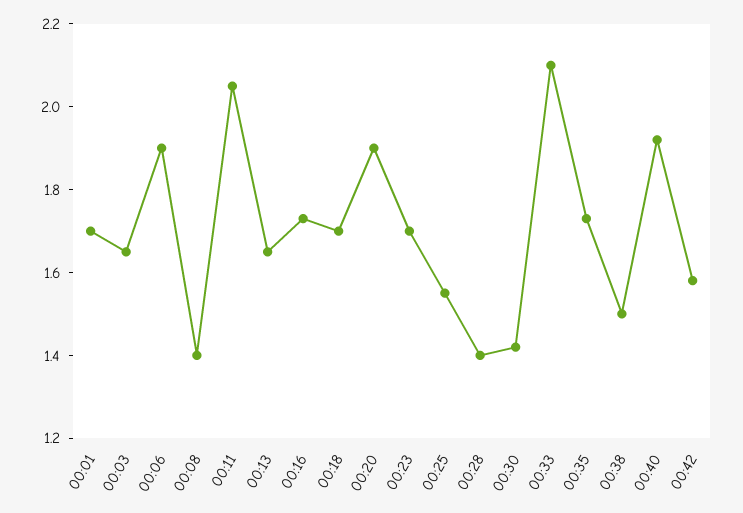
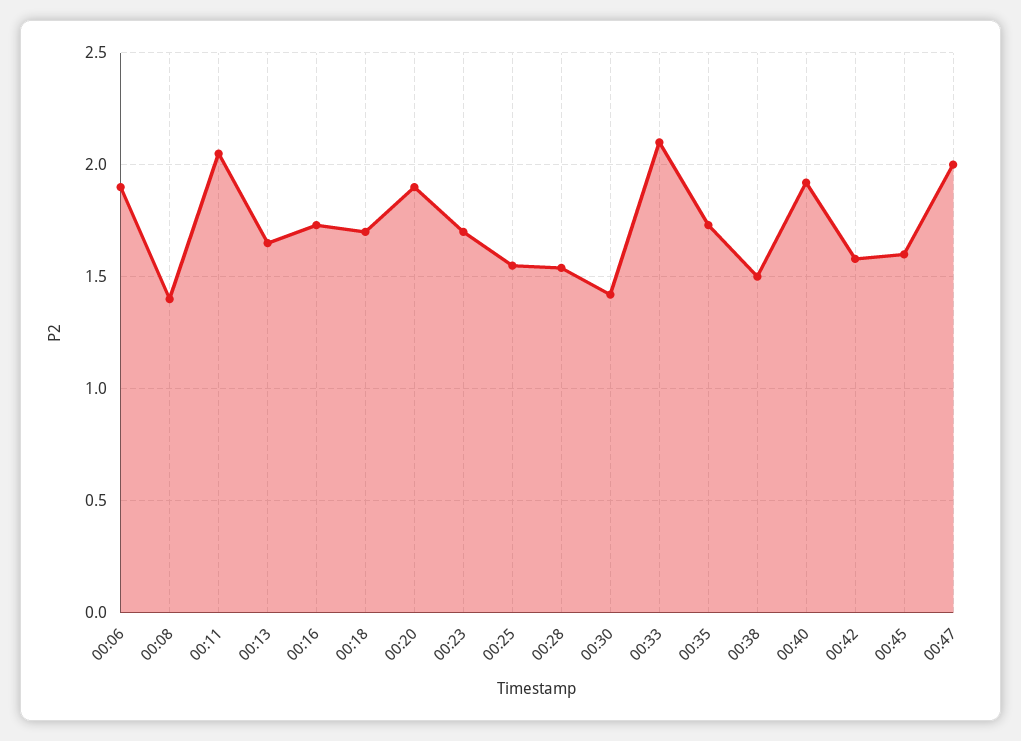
00:01: 1.7 -> none
00:03: 1.65 -> none
00:28: 1.4 -> 1.55
00:45: none -> 1.6
00:47: none -> 2

